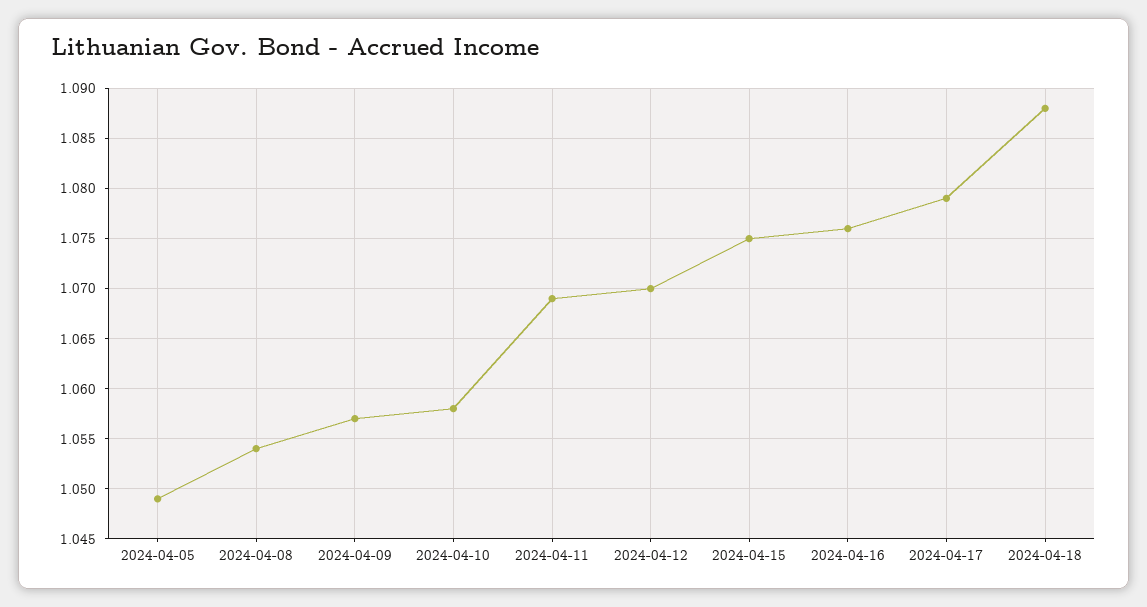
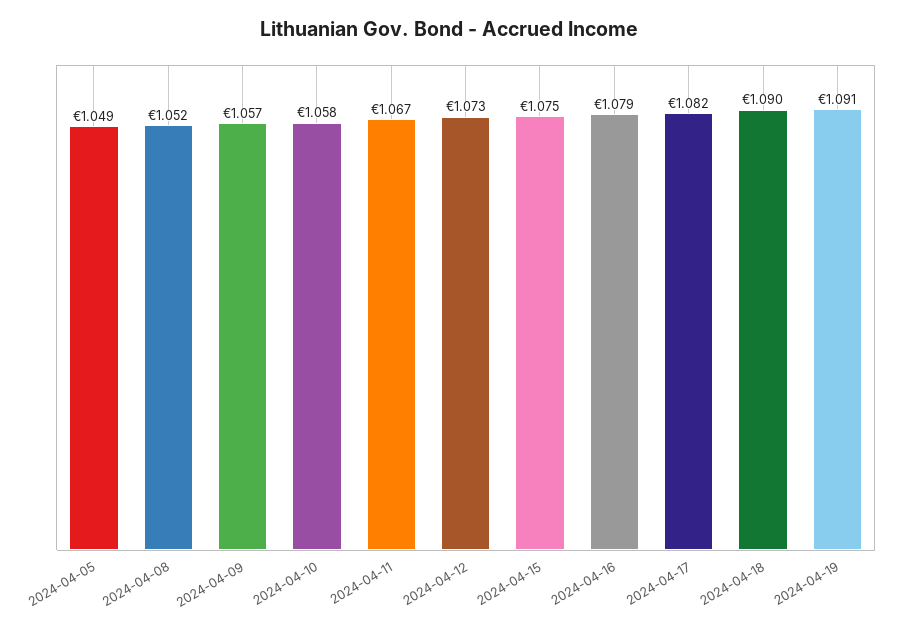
2024-04-08: 1.054 -> 1.052
2024-04-11: 1.069 -> 1.067
2024-04-12: 1.07 -> 1.073
2024-04-16: 1.076 -> 1.079
2024-04-17: 1.079 -> 1.082
2024-04-18: 1.088 -> 1.09
2024-04-19: none -> 1.091

